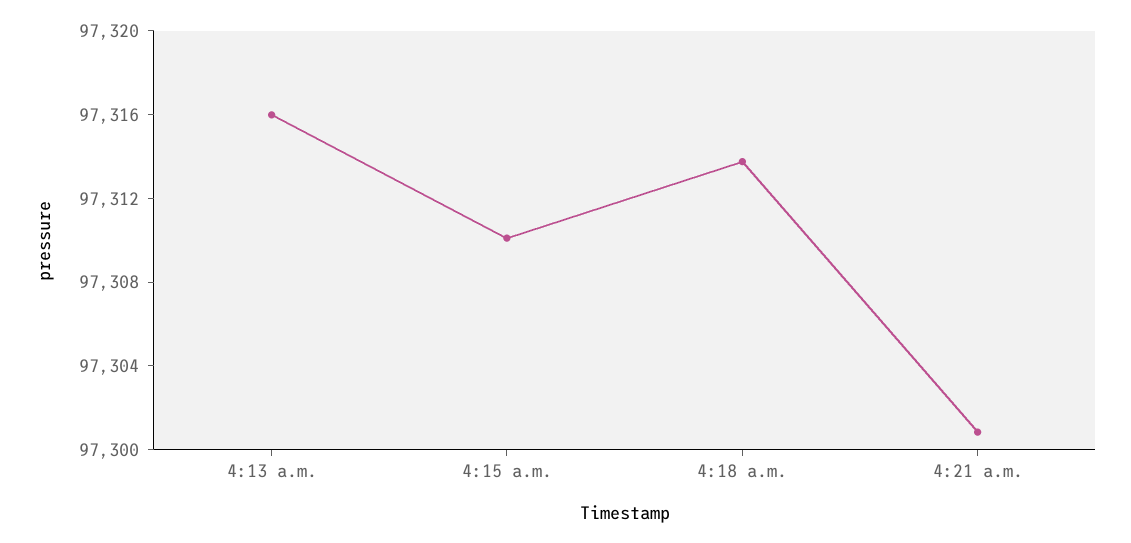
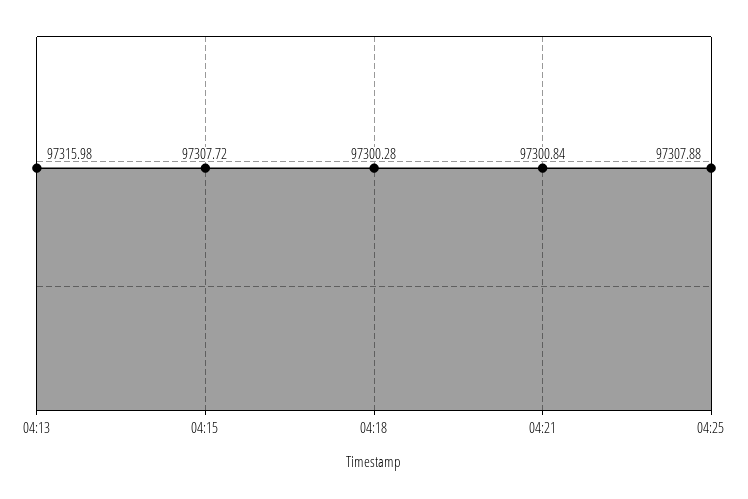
4:15 a.m.: 97310 -> 97307.72
4:18 a.m.: 97314 -> 97300.28
04:25: none -> 97307.88

